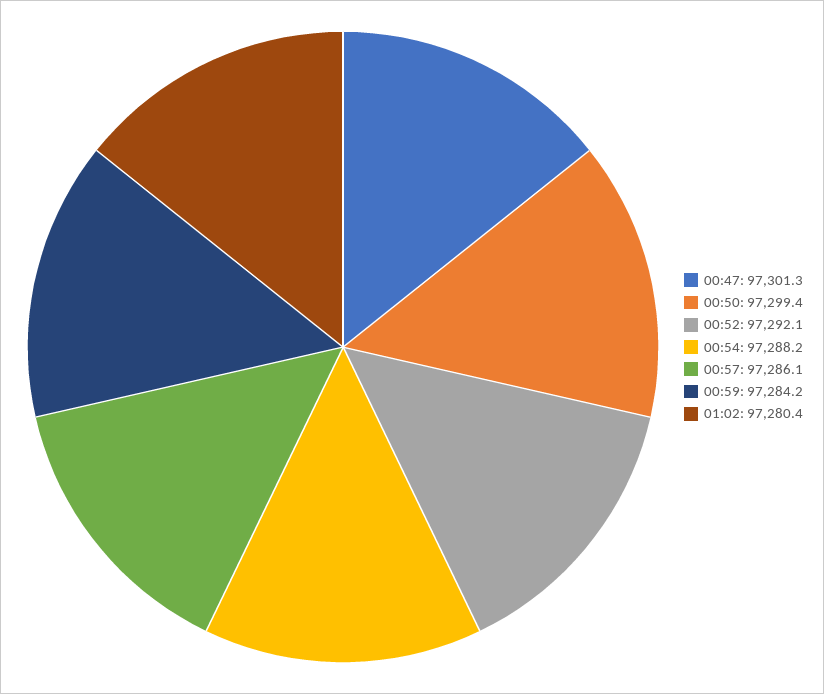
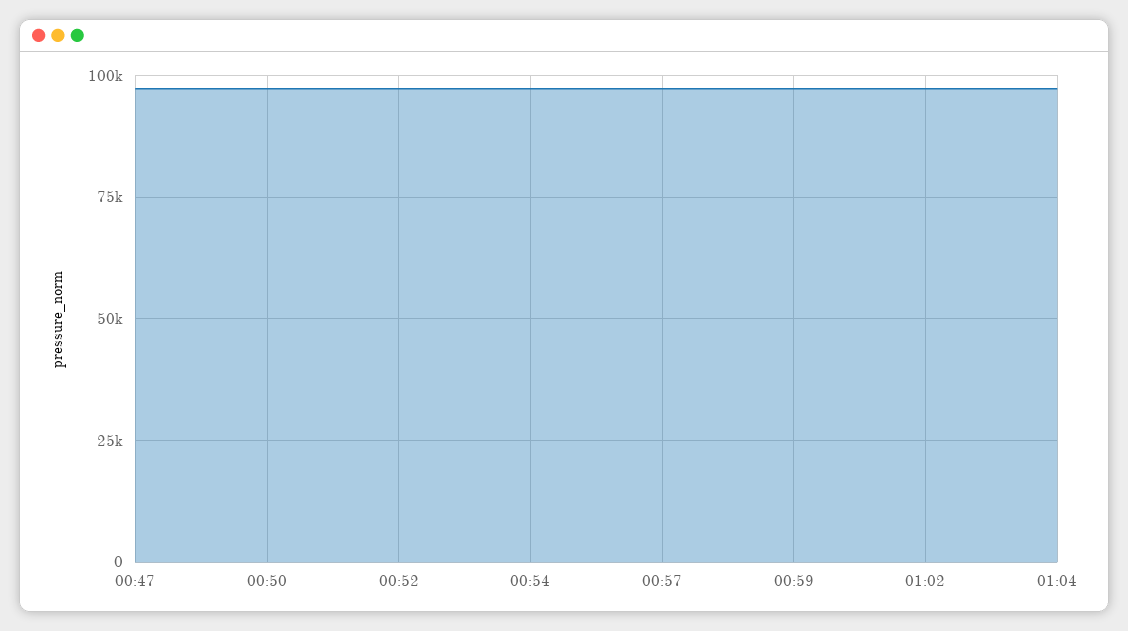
01:04: none -> 97500

